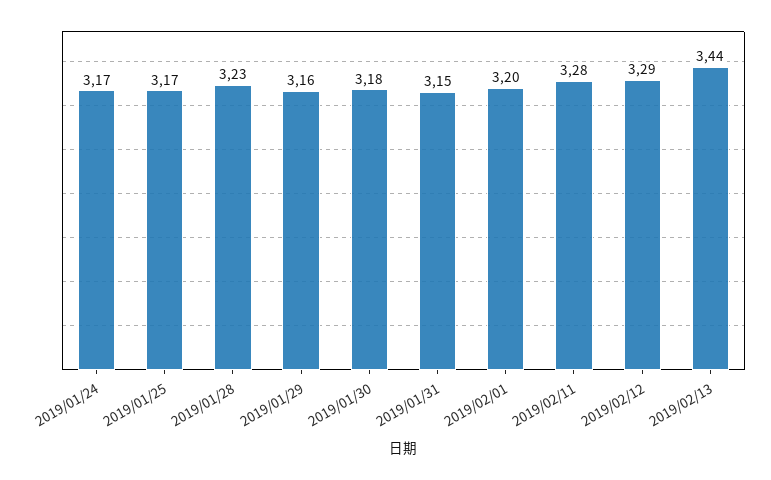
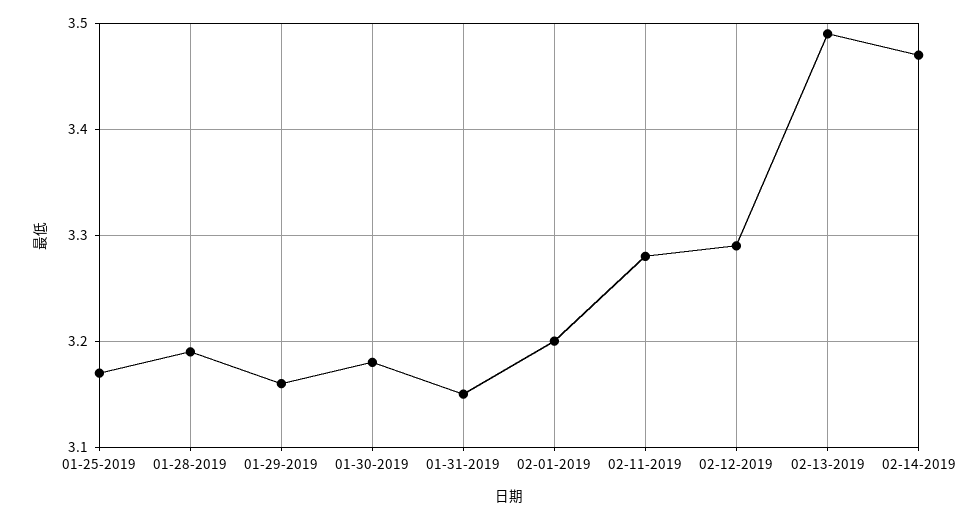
2019/01/24: 3.17 -> none
2019/01/28: 3.23 -> 3.19
2019/02/13: 3.44 -> 3.49
02-14-2019: none -> 3.47

